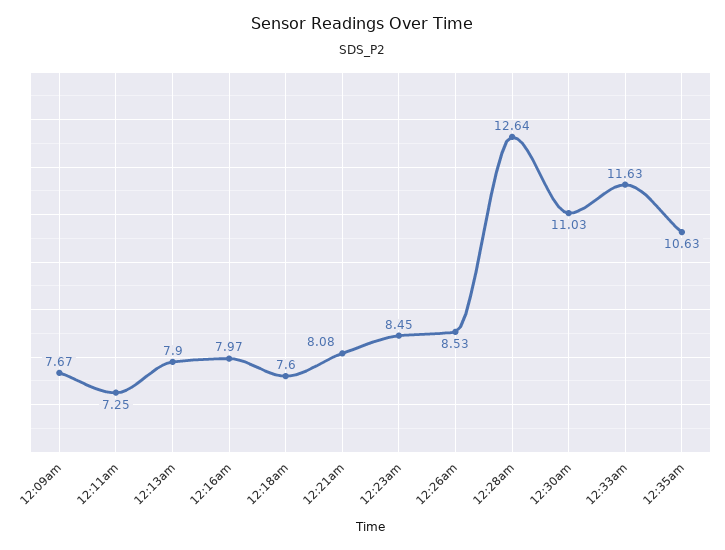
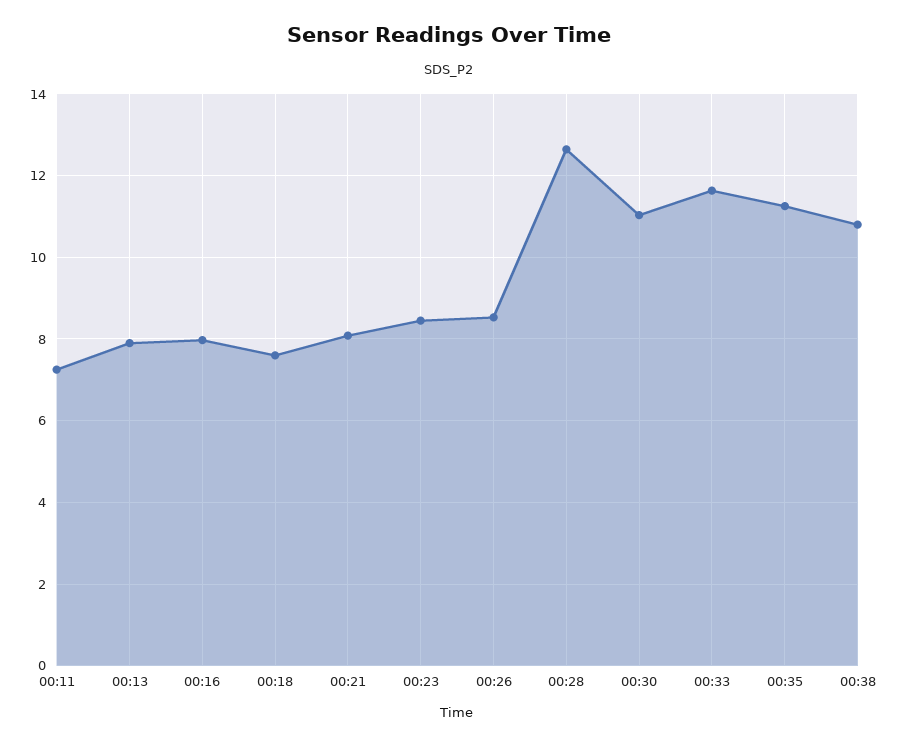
12:09am: 7.67 -> none
12:35am: 10.63 -> 11.2
00:38: none -> 10.8

